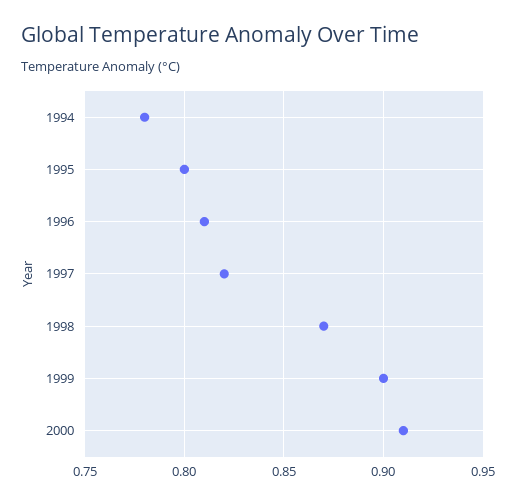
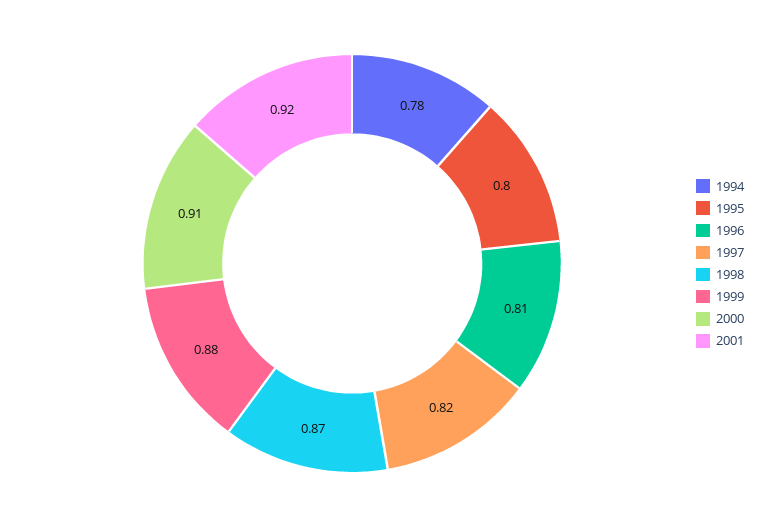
1999: 0.9 -> 0.88
2001: none -> 0.92

